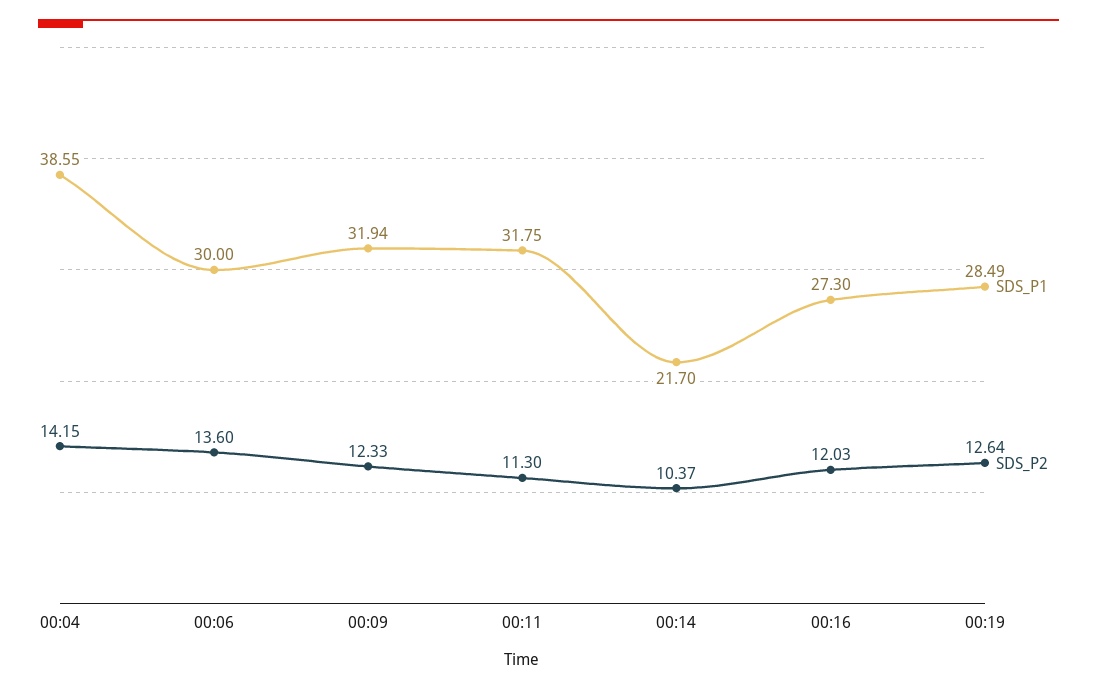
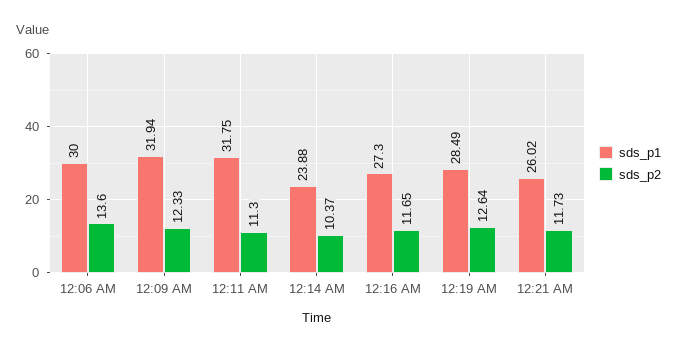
SDS_P1, 00:04: 38.55 -> none
SDS_P2, 00:04: 14.15 -> none
SDS_P1, 00:14: 21.7 -> 23.88
SDS_P2, 00:16: 12.03 -> 11.65
SDS_P1, 12:21 AM: none -> 26.02
SDS_P2, 12:21 AM: none -> 11.73

